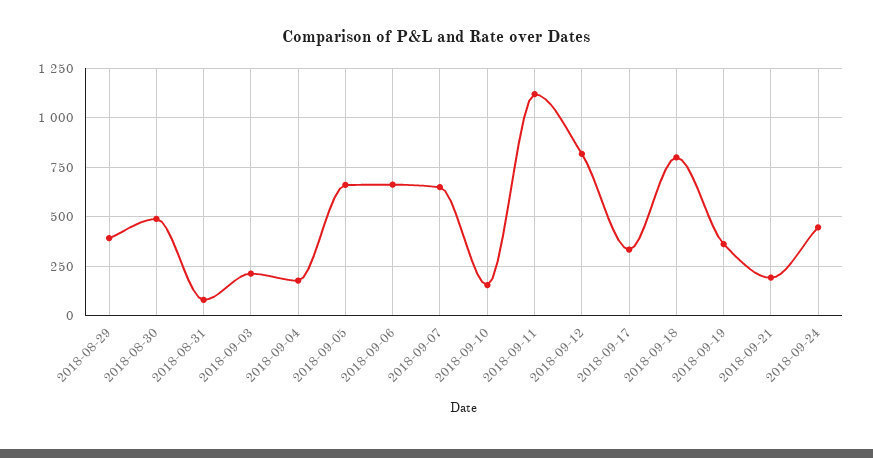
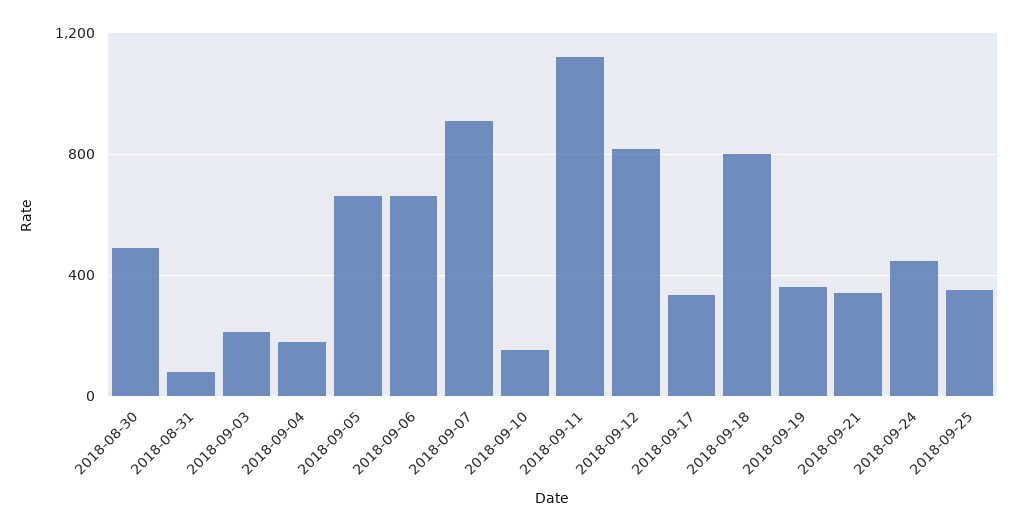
2018-08-29: 400 -> none
2018-09-07: 650 -> 900
2018-09-21: 200 -> 350
2018-09-25: none -> 350

